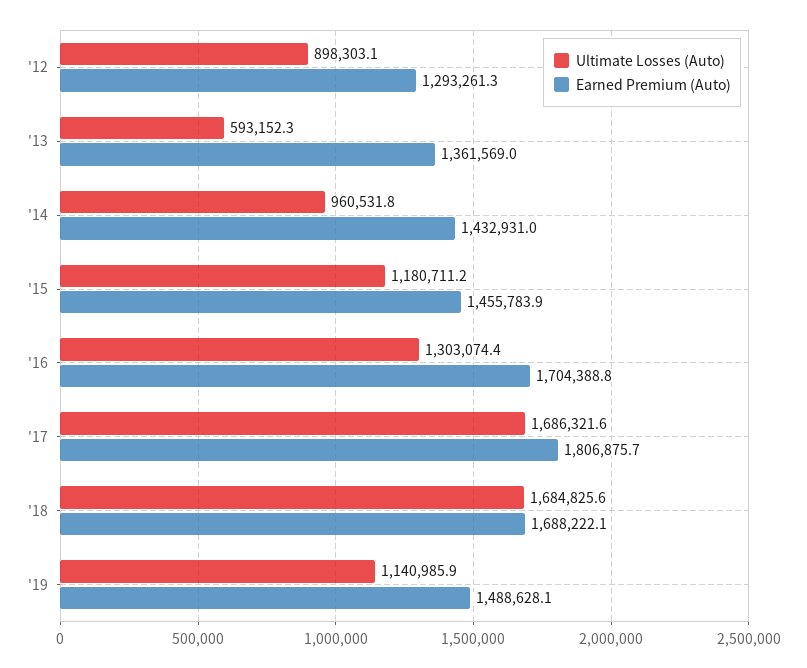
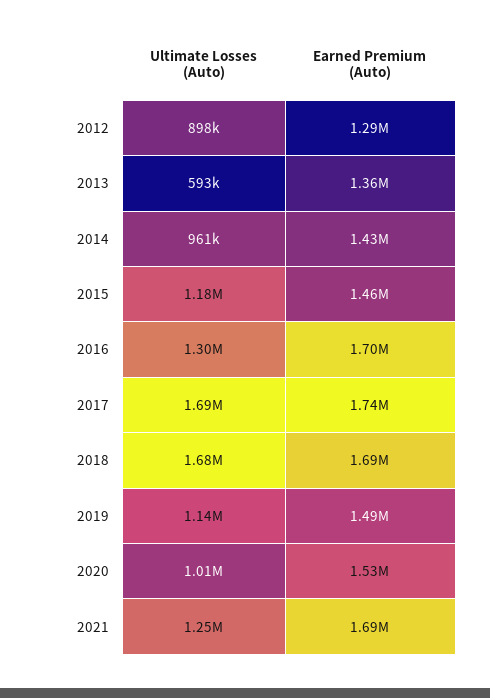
Earned Premium (Auto), '17: 1806875.7 -> 1740000
Ultimate Losses (Auto), 2020: none -> 1010000
Earned Premium (Auto), 2020: none -> 1530000
Ultimate Losses (Auto), 2021: none -> 1250000
Earned Premium (Auto), 2021: none -> 1690000

